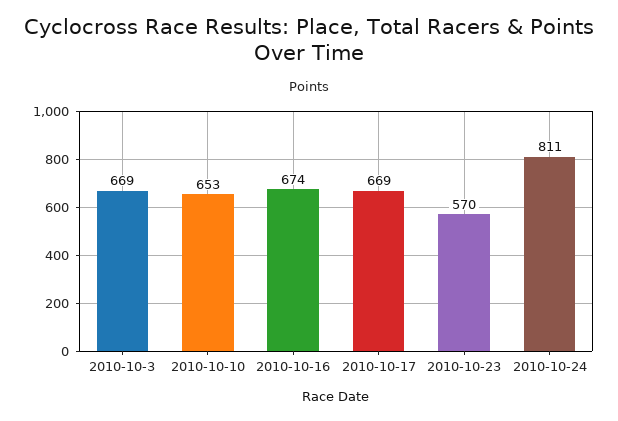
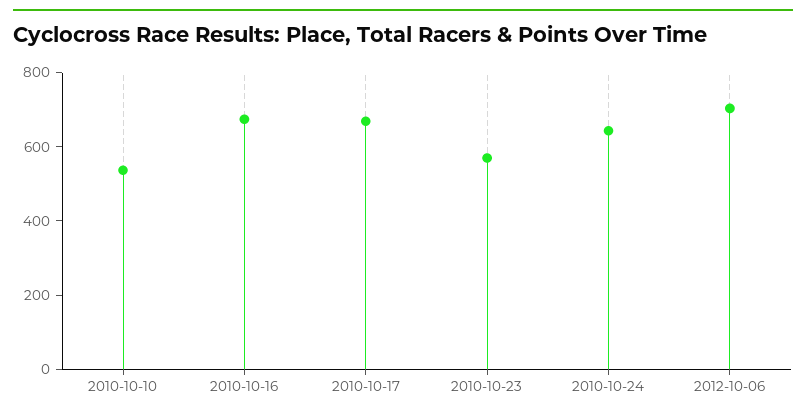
2010-10-3: 669 -> none
2010-10-10: 653 -> 550
2010-10-24: 811 -> 650
2012-10-06: none -> 700

